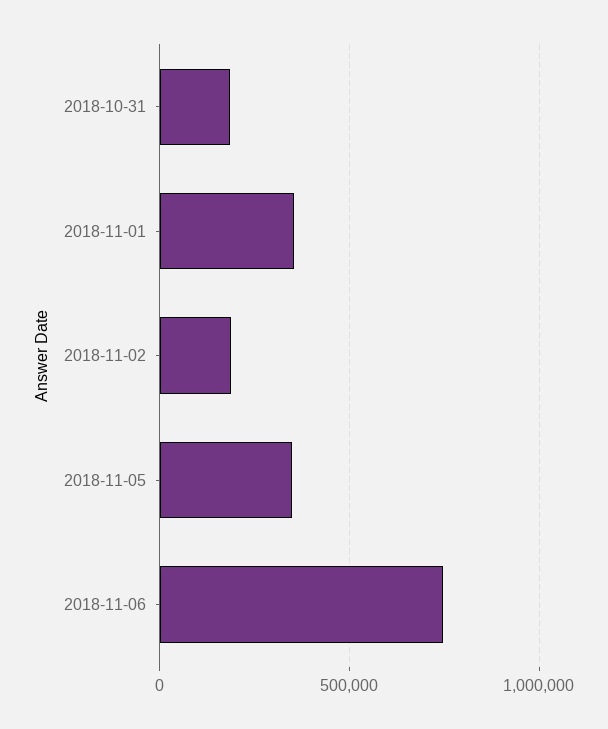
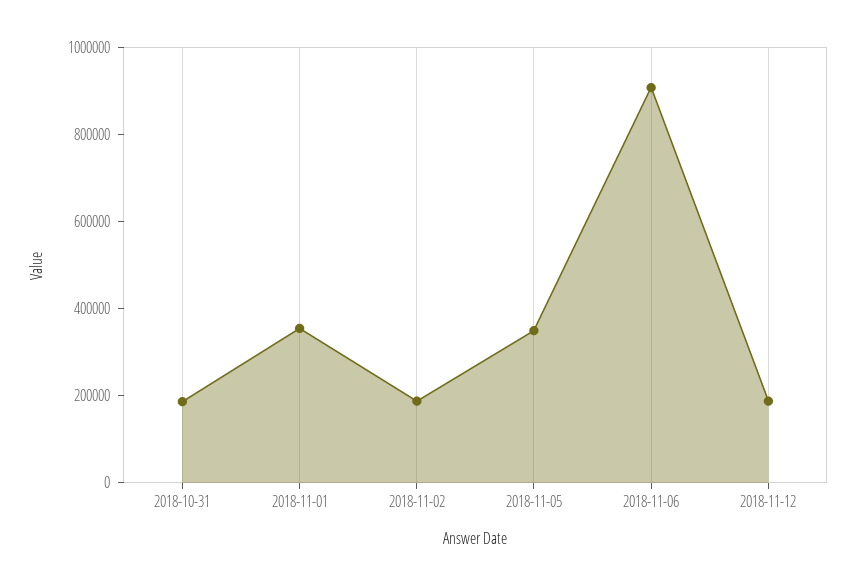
2018-11-06: 750000 -> 900000
2018-11-12: none -> 200000

